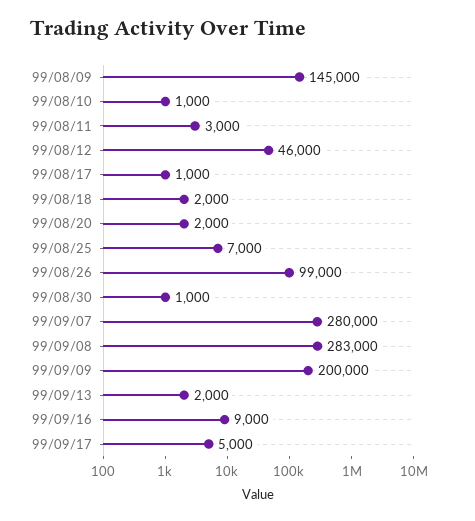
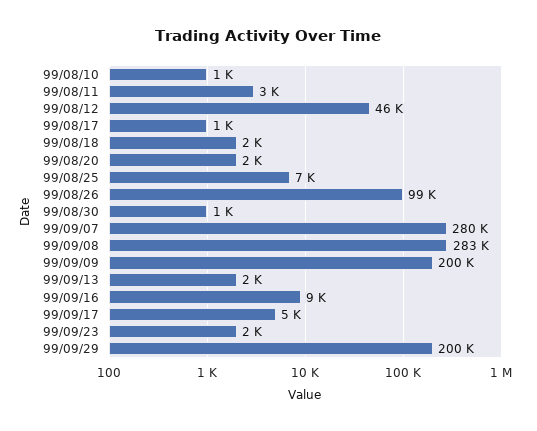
99/08/09: 145000 -> none
99/09/23: none -> 2000
99/09/29: none -> 200000

